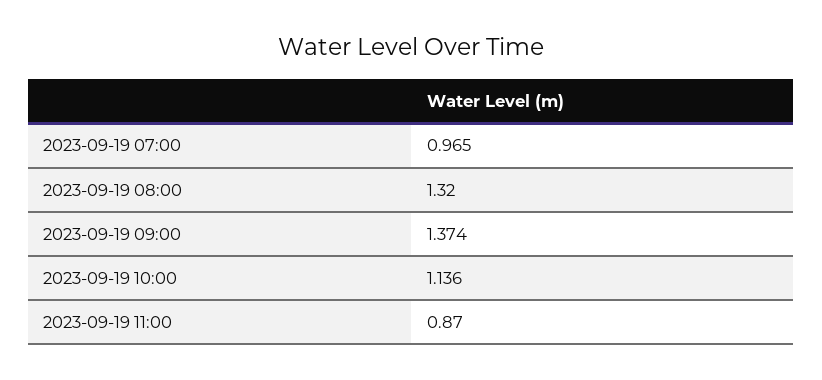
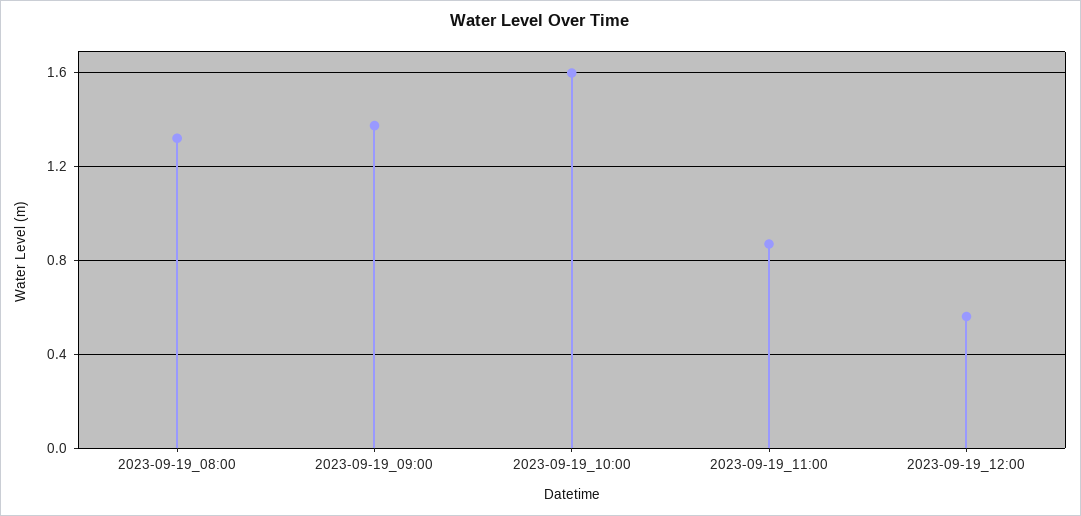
2023-09-19 07:00: 0.965 -> none
2023-09-19 10:00: 1.136 -> 1.6
2023-09-19_12:00: none -> 0.55

